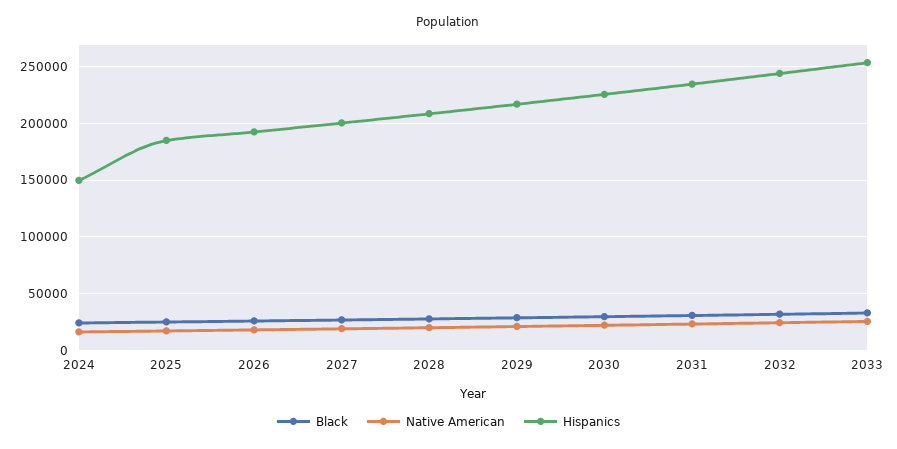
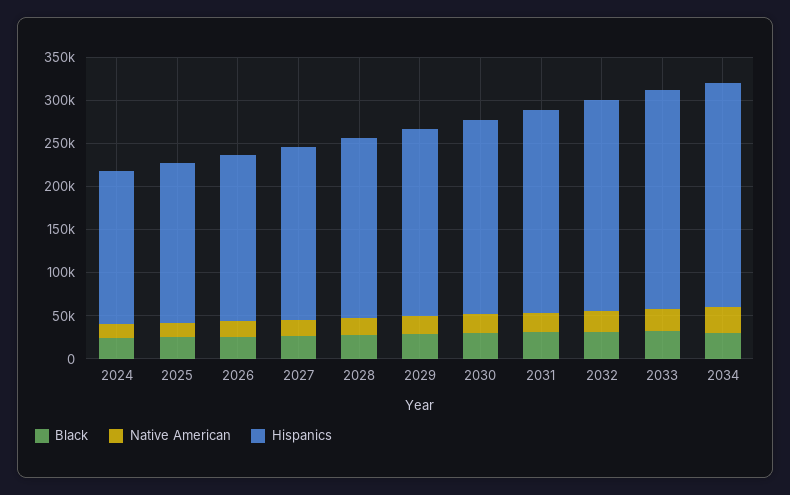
Hispanics, 2024: 150000 -> 180000
Black, 2034: none -> 30000
Native American, 2034: none -> 30000
Hispanics, 2034: none -> 260000

